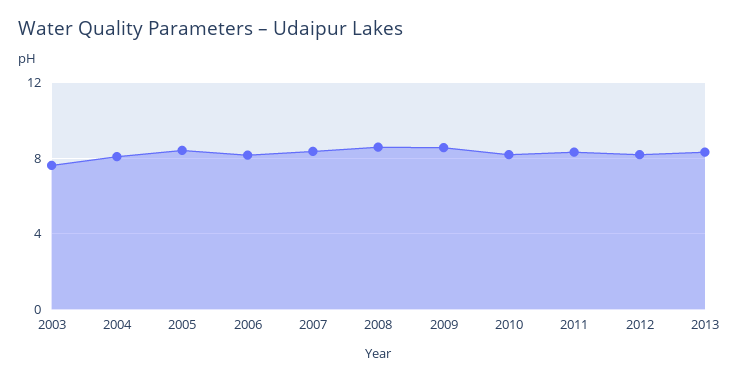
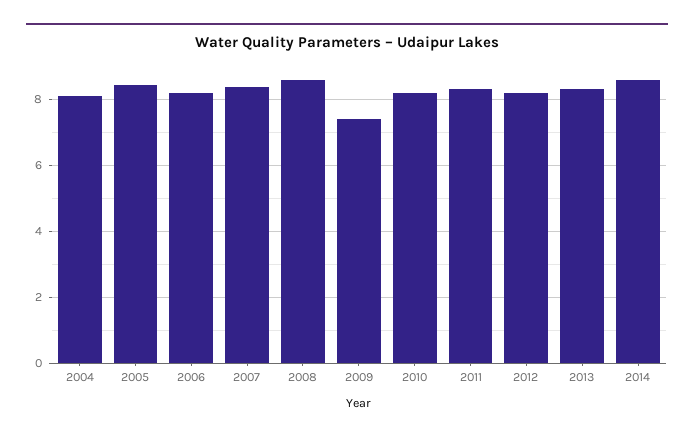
2003: 7.5 -> none
2009: 8.5 -> 7.4
2014: none -> 8.6

